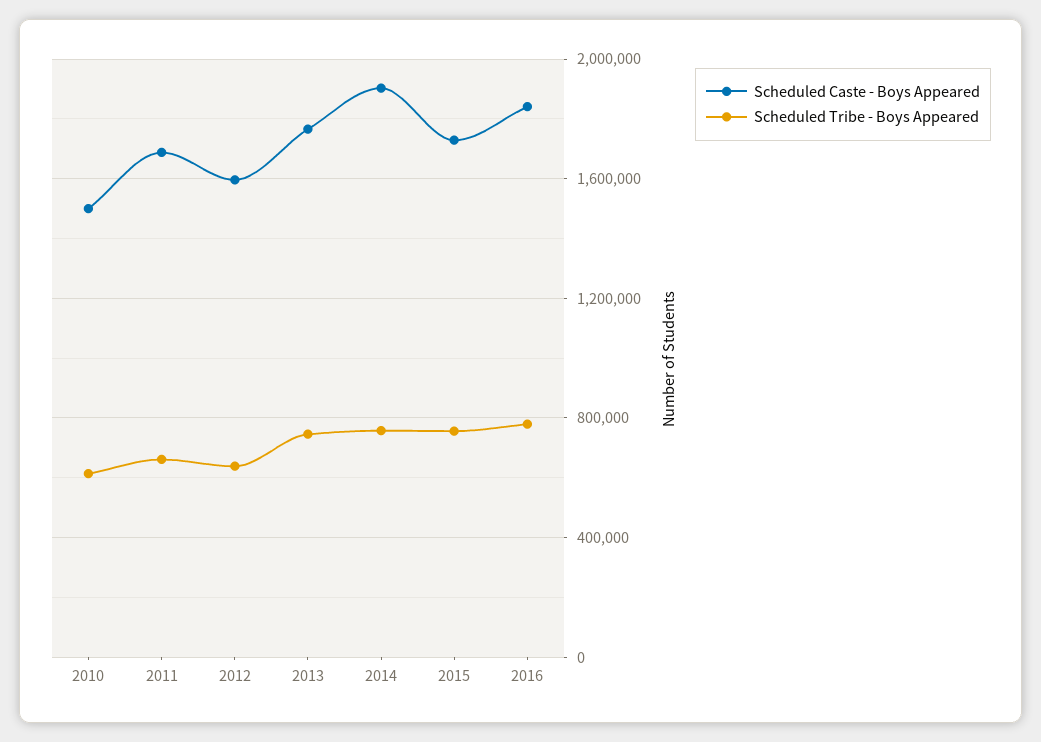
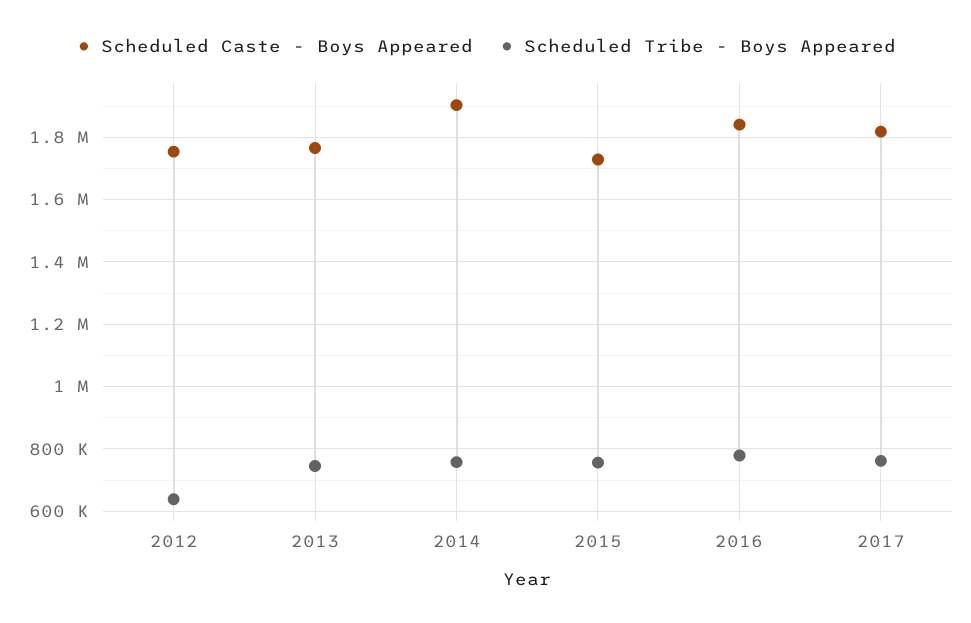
Scheduled Caste - Boys Appeared, 2010: 1500000 -> none
Scheduled Tribe - Boys Appeared, 2010: 600000 -> none
Scheduled Caste - Boys Appeared, 2011: 1700000 -> none
Scheduled Tribe - Boys Appeared, 2011: 650000 -> none
Scheduled Caste - Boys Appeared, 2012: 1600000 -> 1760000
Scheduled Caste - Boys Appeared, 2017: none -> 1820000
Scheduled Tribe - Boys Appeared, 2017: none -> 760000

